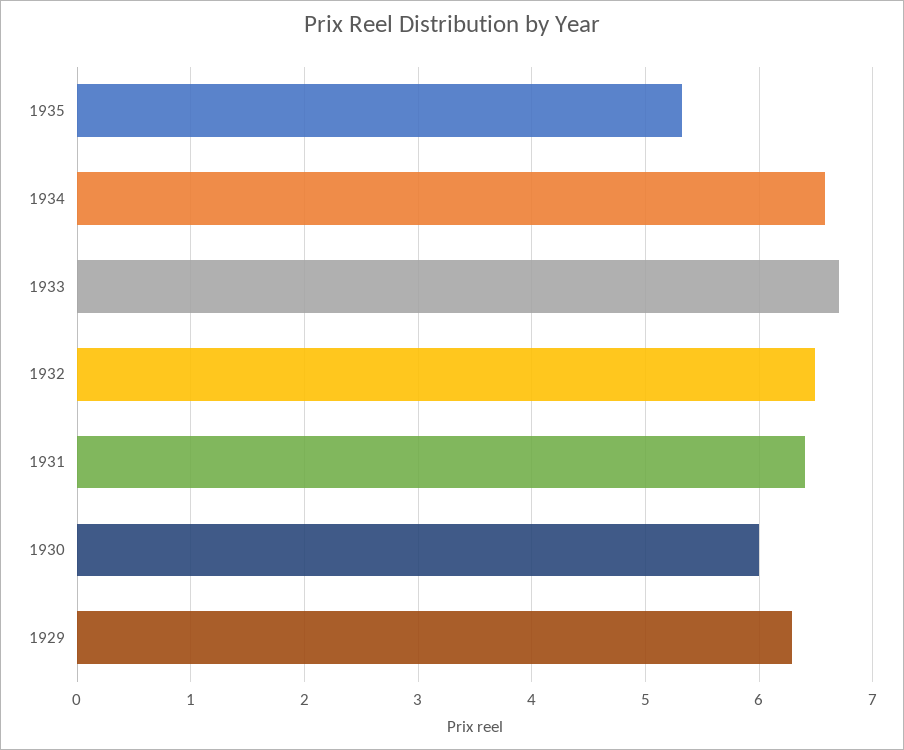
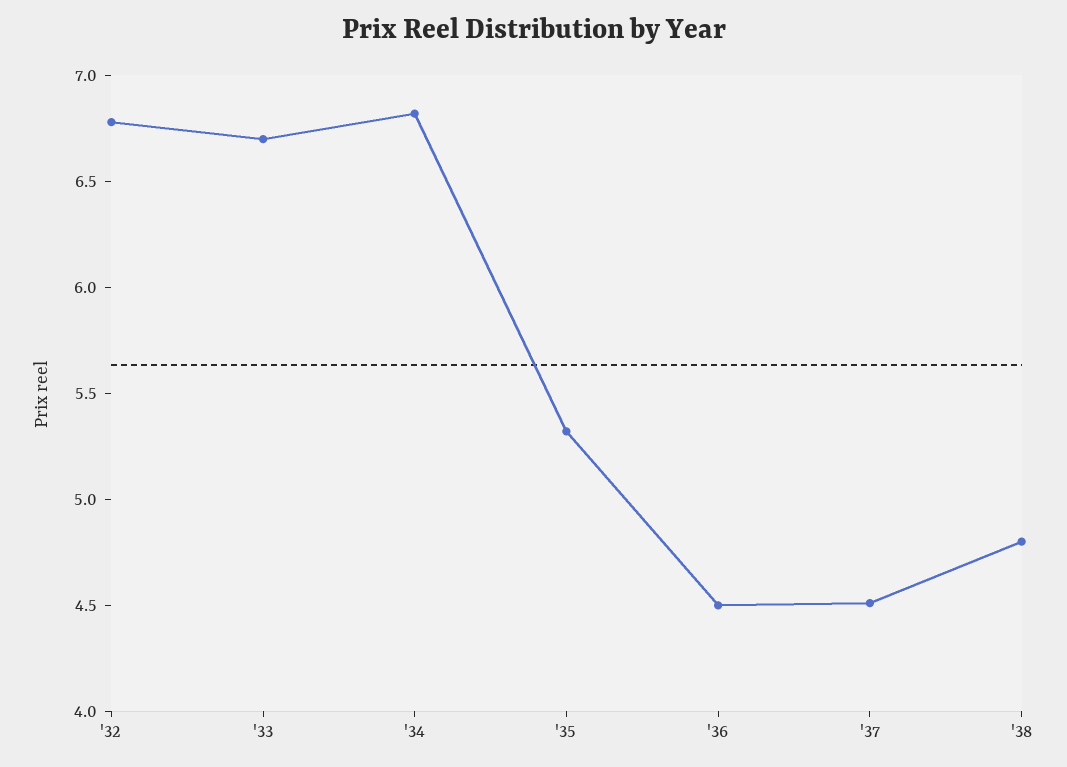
1934: 6.6 -> 6.8
1932: 6.5 -> 6.8
1931: 6.4 -> none
1930: 6 -> none
1929: 6.3 -> none
'36: none -> 4.5
'37: none -> 4.5
'38: none -> 4.8

